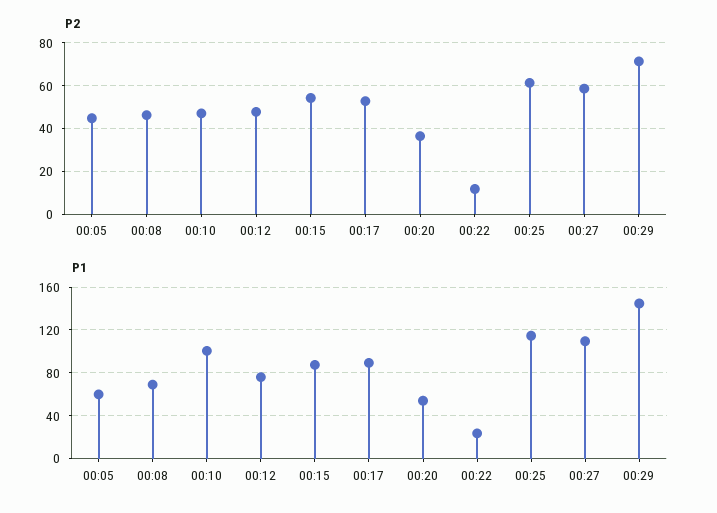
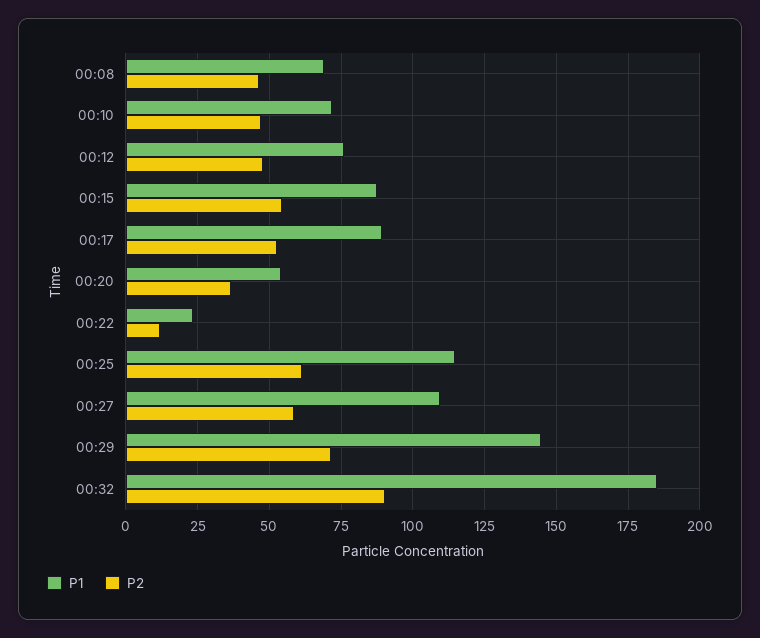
P2, 00:05: 45 -> none
P1, 00:05: 60 -> none
P1, 00:10: 100 -> 72.5
P1, 00:32: none -> 185
P2, 00:32: none -> 90

